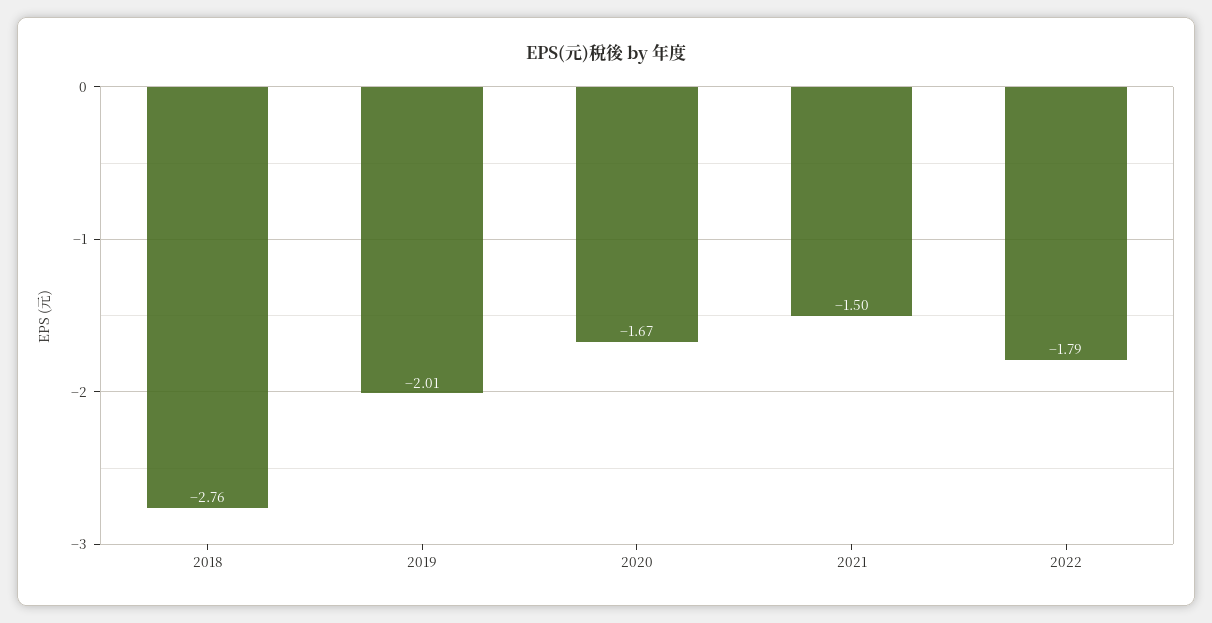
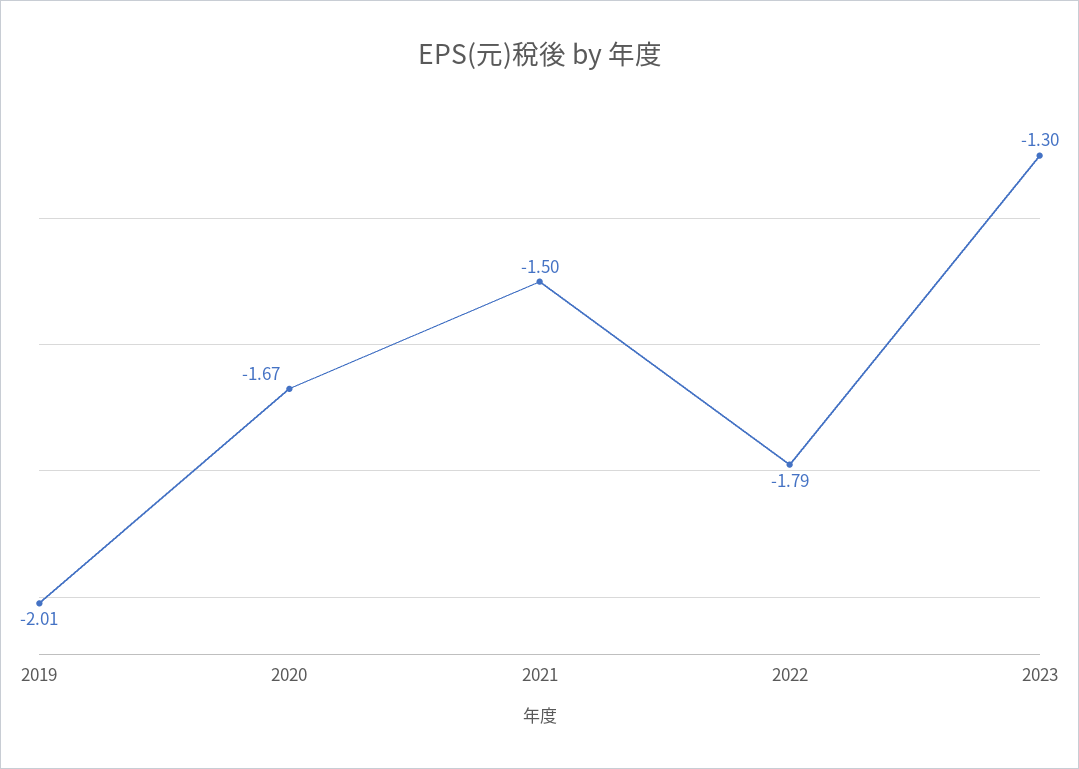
2018: -2.76 -> none
2023: none -> -1.3

